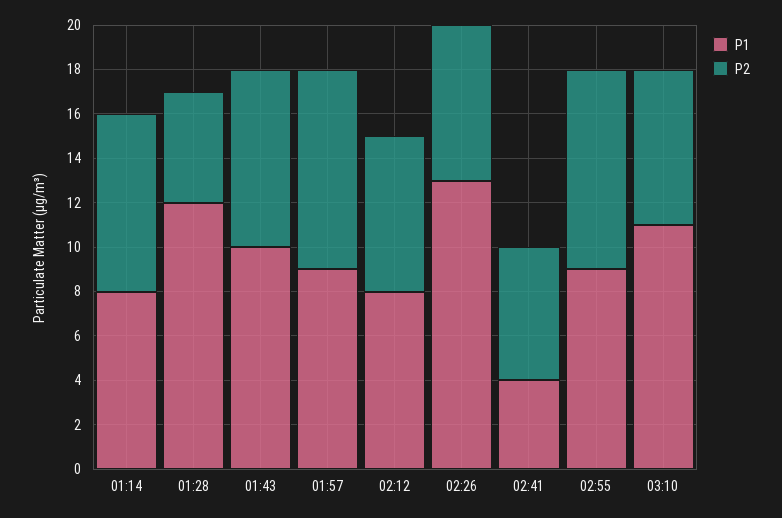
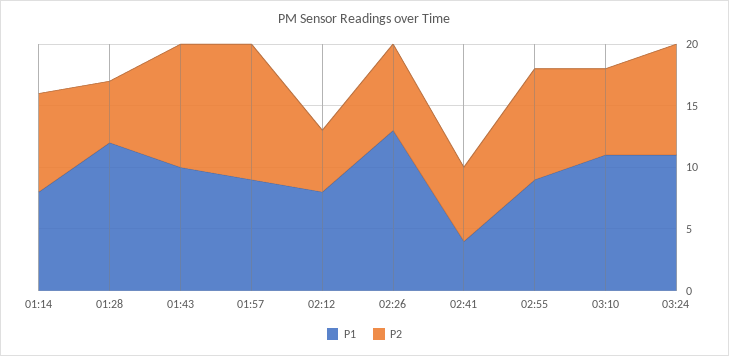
P2, 01:43: 8 -> 10
P2, 01:57: 9 -> 11
P2, 02:12: 7 -> 5
P1, 03:24: none -> 11
P2, 03:24: none -> 9

